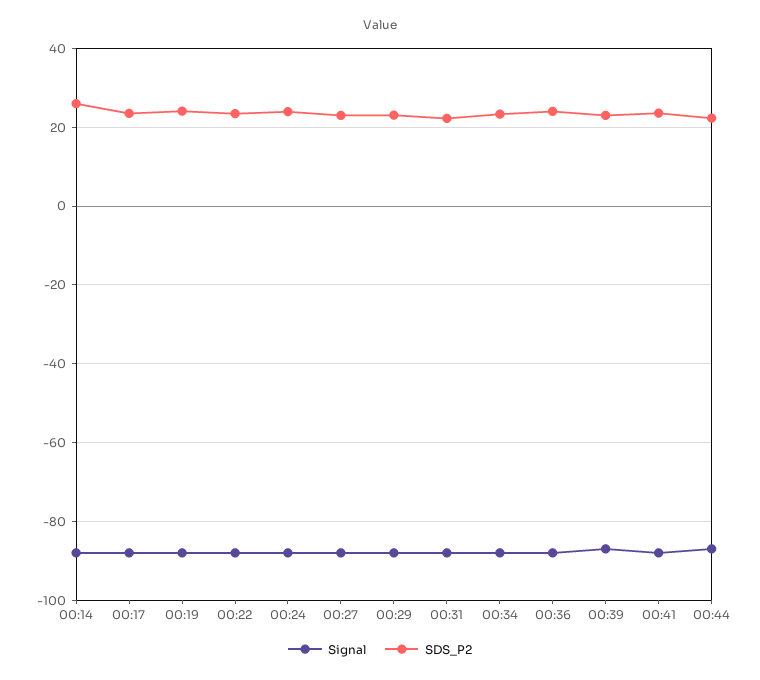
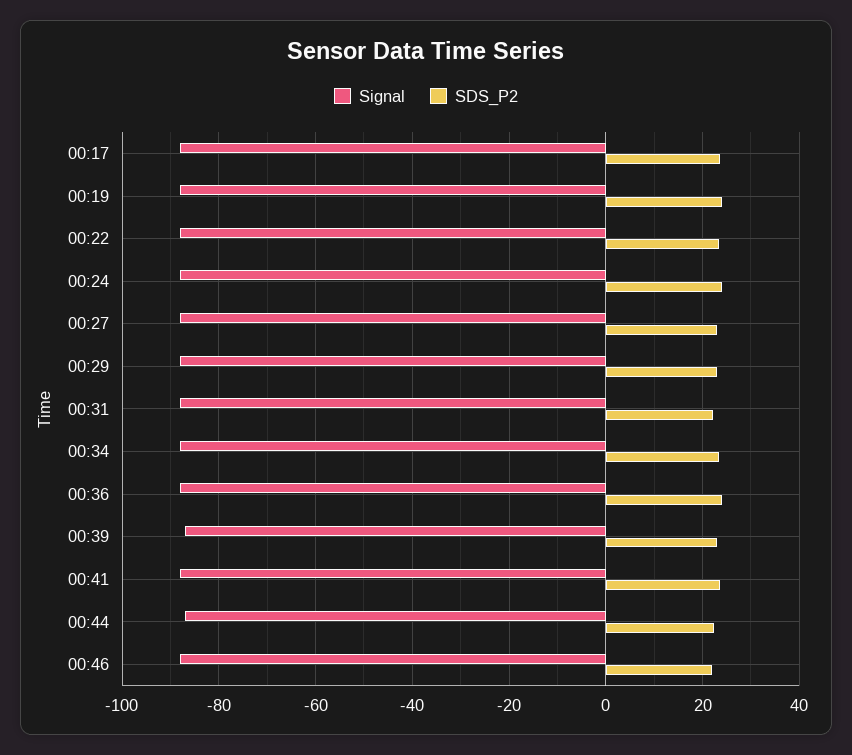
Signal, 00:14: -88 -> none
SDS_P2, 00:14: 26 -> none
Signal, 00:46: none -> -88
SDS_P2, 00:46: none -> 22

